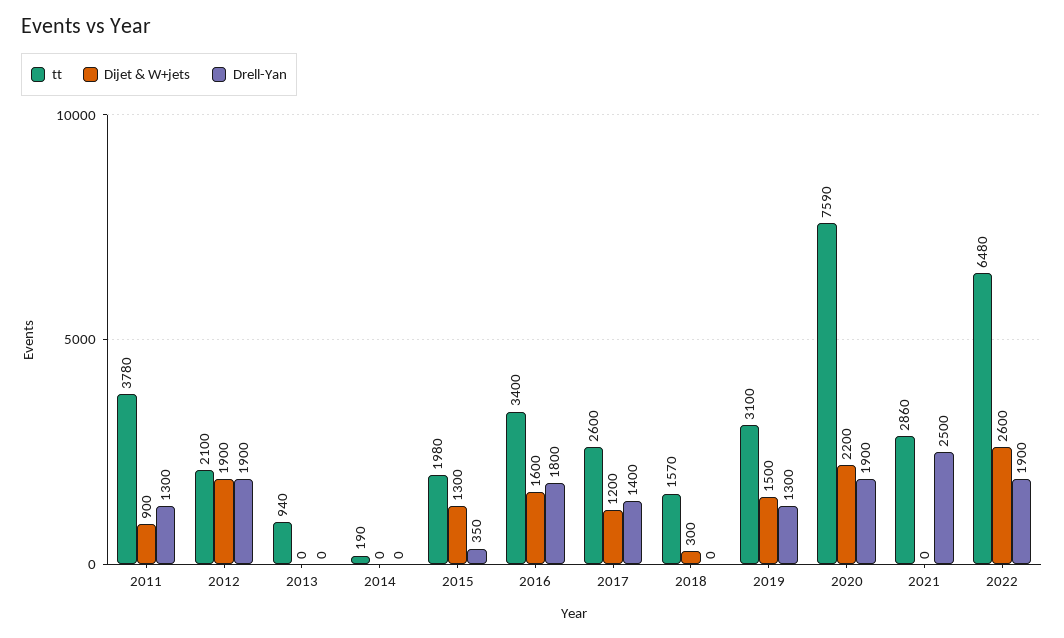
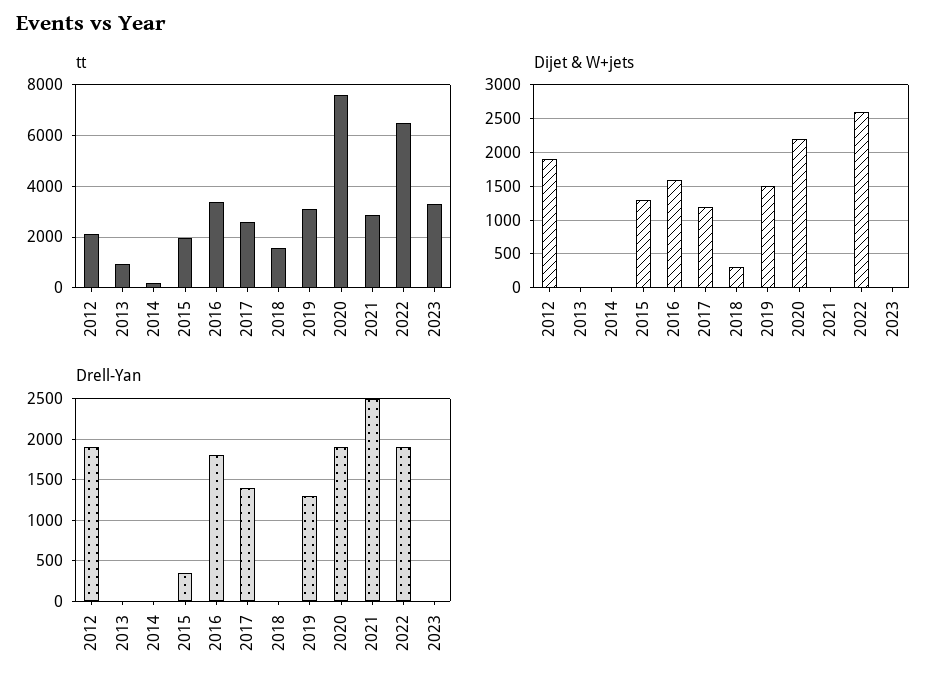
tt, 2011: 3780 -> none
Dijet & W+jets, 2011: 900 -> none
Drell-Yan, 2011: 1300 -> none
tt, 2023: none -> 3250
Dijet & W+jets, 2023: none -> 0
Drell-Yan, 2023: none -> 0

